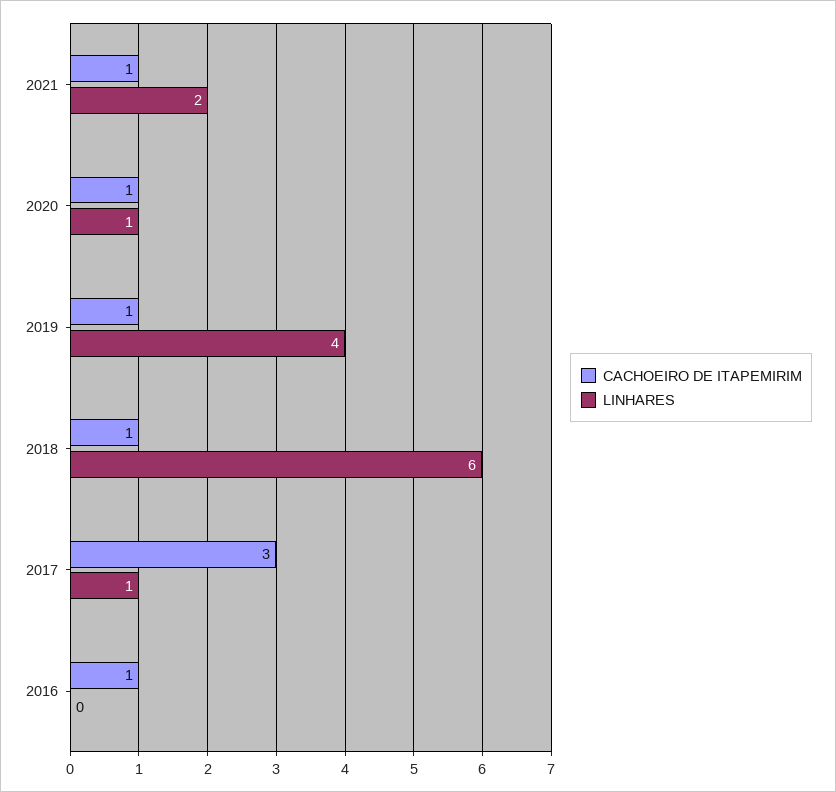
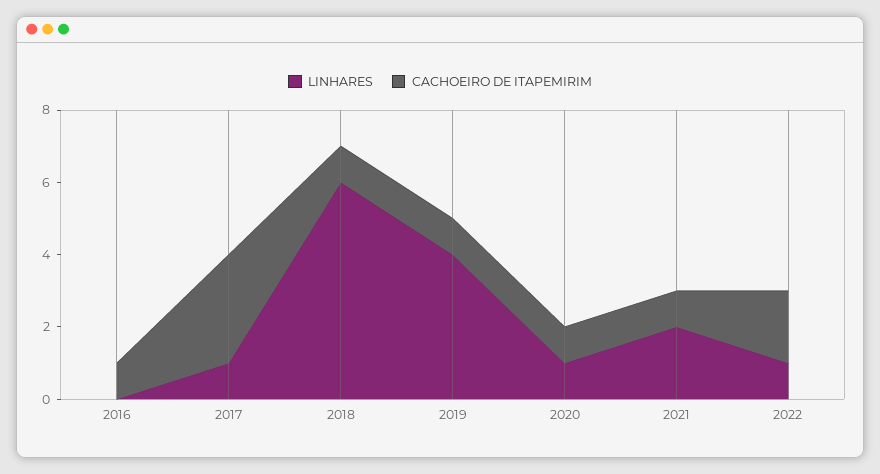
LINHARES, 2022: none -> 1
CACHOEIRO DE ITAPEMIRIM, 2022: none -> 2

